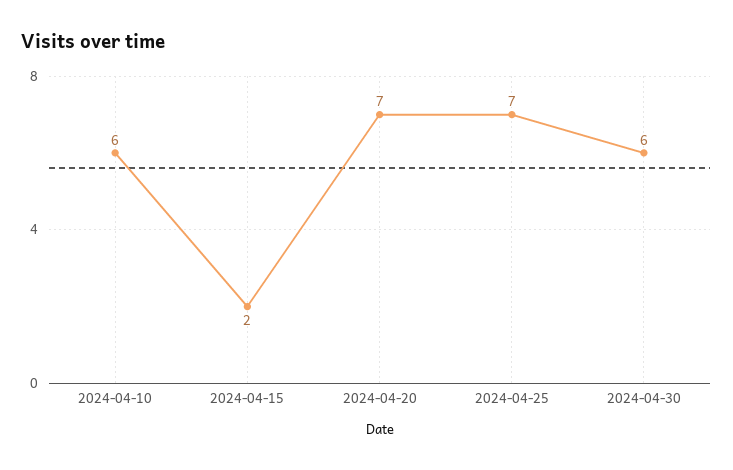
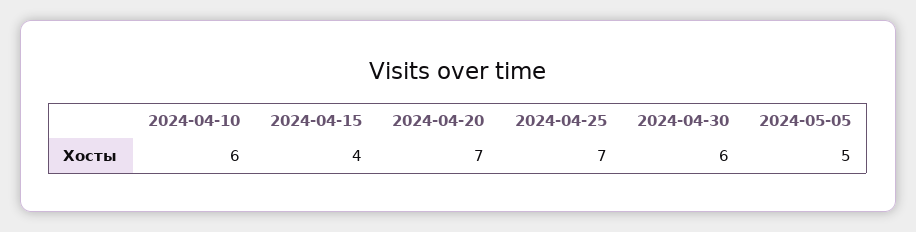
2024-04-15: 2 -> 4
2024-05-05: none -> 5

